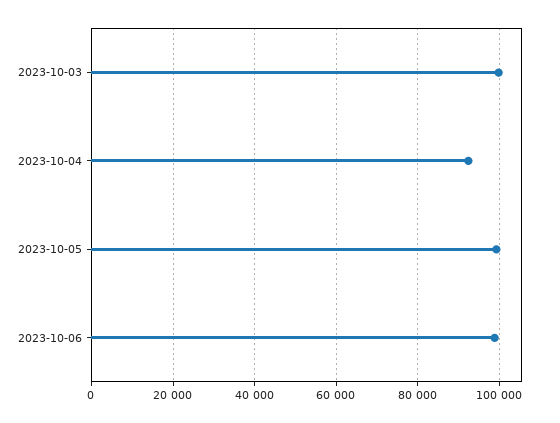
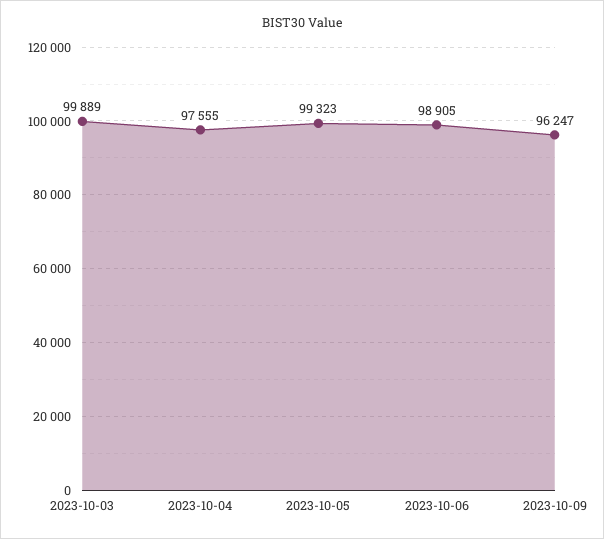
2023-10-04: 92000 -> 97555
2023-10-09: none -> 96247

